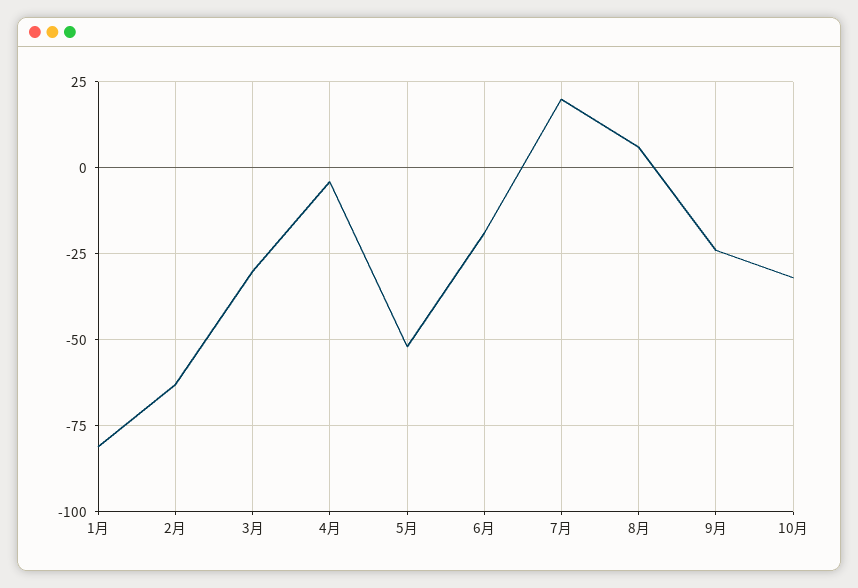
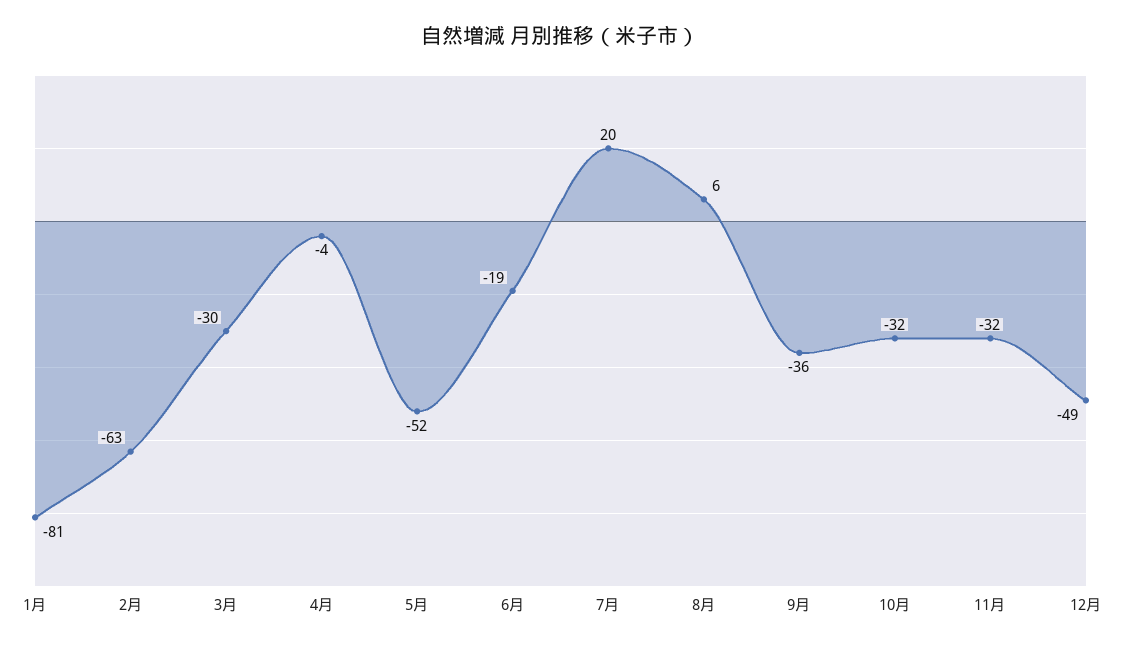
9月: -25 -> -36
11月: none -> -32
12月: none -> -49

